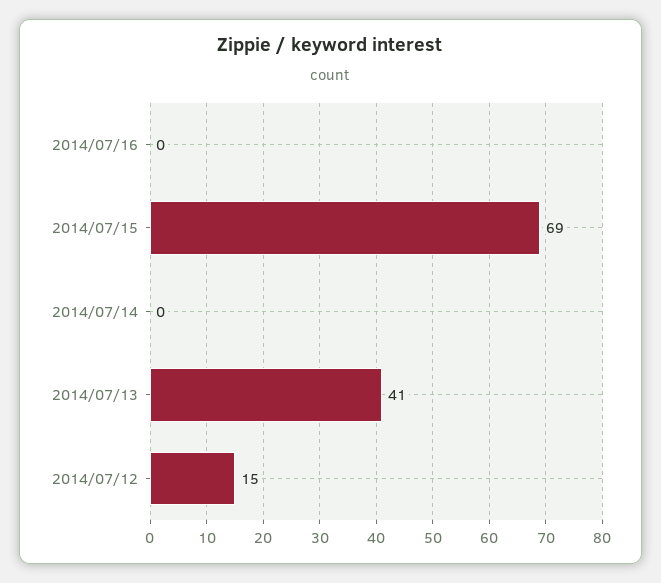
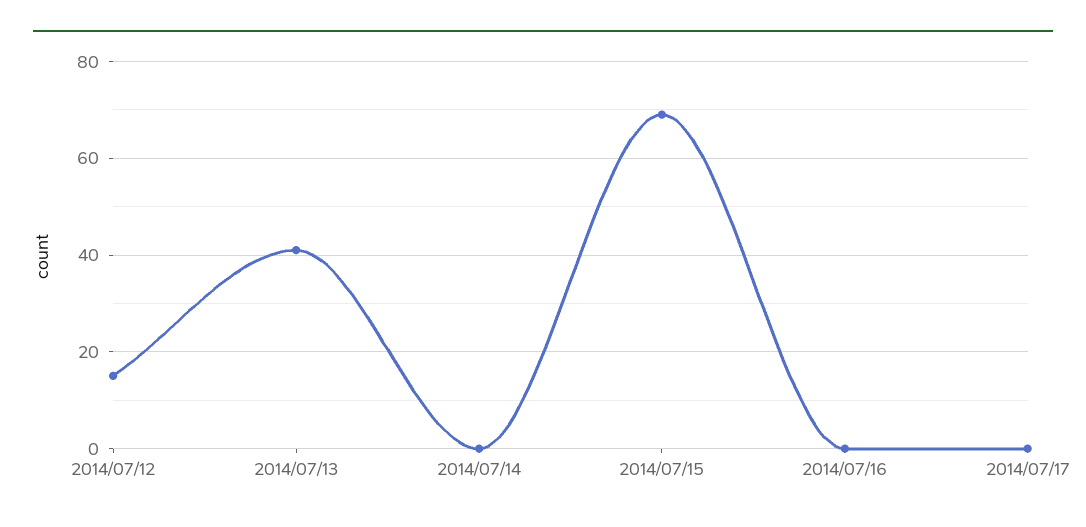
2014/07/17: none -> 0

